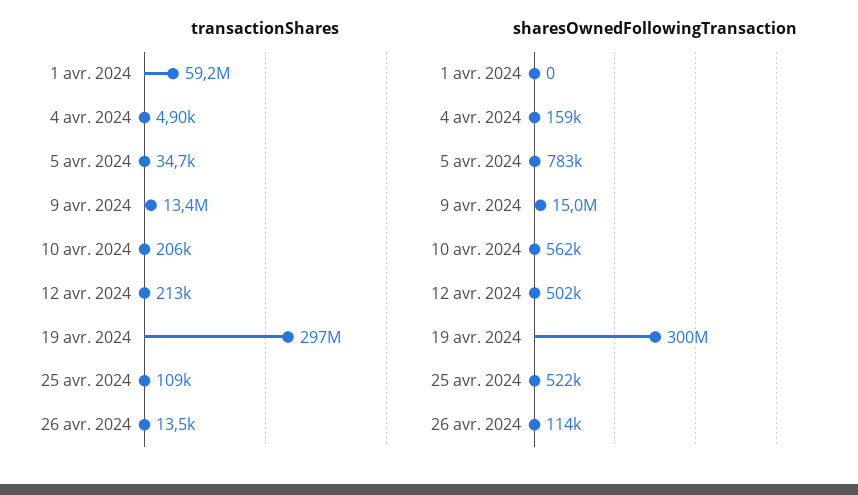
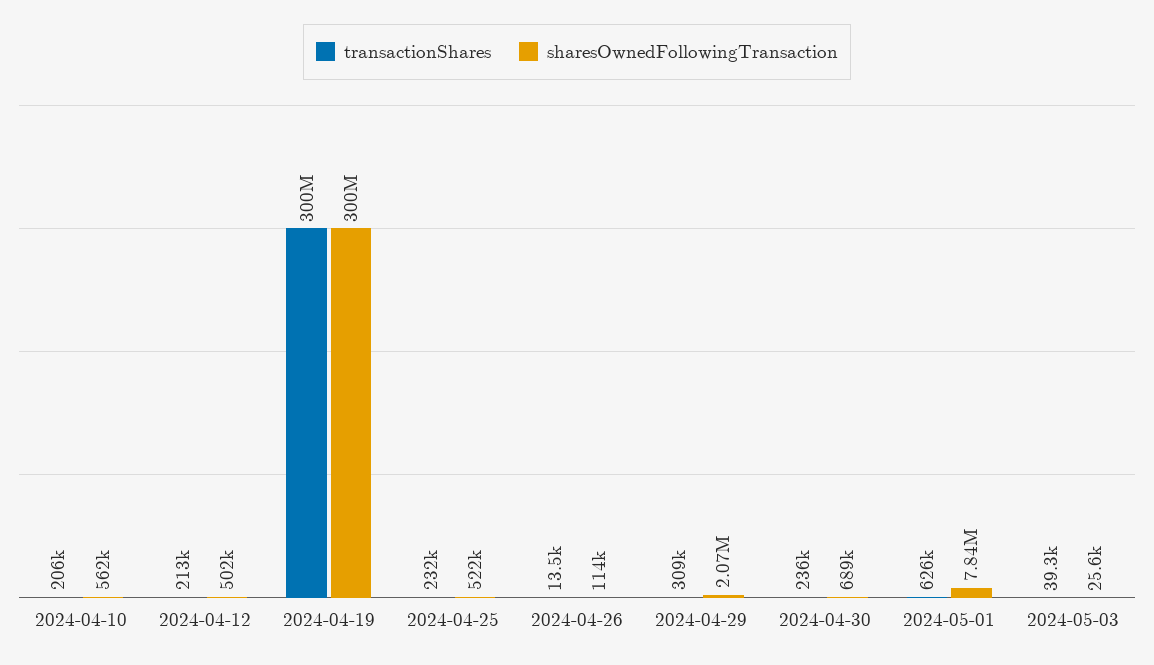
transactionShares, 1 avr. 2024: 59200000 -> none
transactionShares, 4 avr. 2024: 4900 -> none
transactionShares, 5 avr. 2024: 34700 -> none
transactionShares, 9 avr. 2024: 13400000 -> none
transactionShares, 19 avr. 2024: 297000000 -> 300000000
transactionShares, 25 avr. 2024: 109000 -> 232000
sharesOwnedFollowingTransaction, 1 avr. 2024: 0 -> none
sharesOwnedFollowingTransaction, 4 avr. 2024: 159000 -> none
sharesOwnedFollowingTransaction, 5 avr. 2024: 783000 -> none
sharesOwnedFollowingTransaction, 9 avr. 2024: 15000000 -> none
transactionShares, 2024-04-29: none -> 309000
sharesOwnedFollowingTransaction, 2024-04-29: none -> 2070000
transactionShares, 2024-04-30: none -> 236000
sharesOwnedFollowingTransaction, 2024-04-30: none -> 689000
transactionShares, 2024-05-01: none -> 626000
sharesOwnedFollowingTransaction, 2024-05-01: none -> 7840000
transactionShares, 2024-05-03: none -> 39300
sharesOwnedFollowingTransaction, 2024-05-03: none -> 25600

